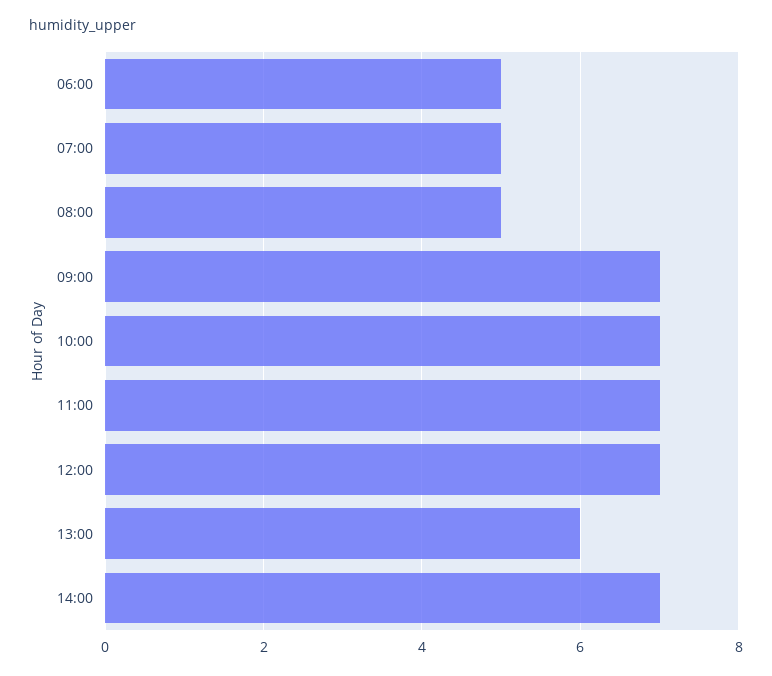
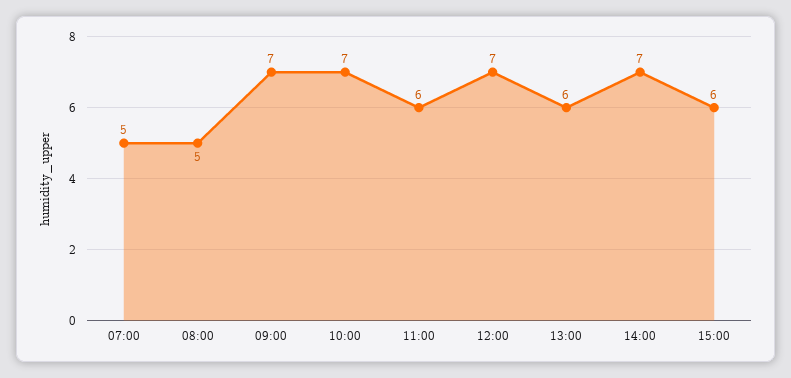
06:00: 5 -> none
11:00: 7 -> 6
15:00: none -> 6

